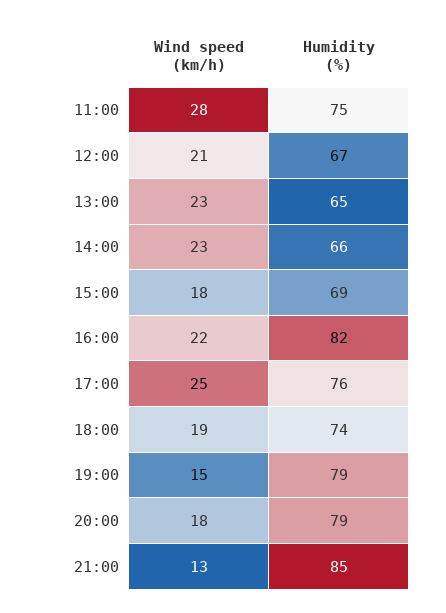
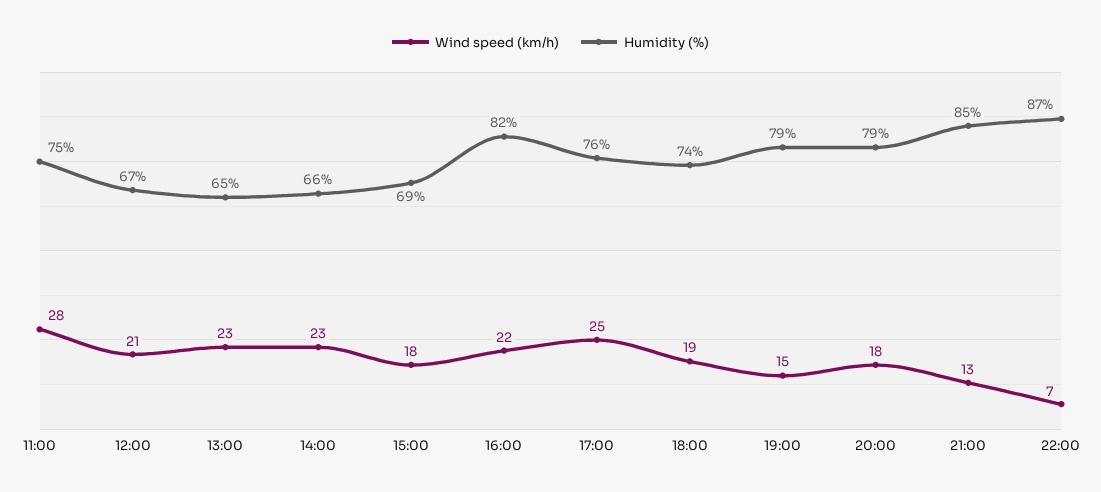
Wind speed (km/h), 22:00: none -> 7
Humidity (%), 22:00: none -> 87

